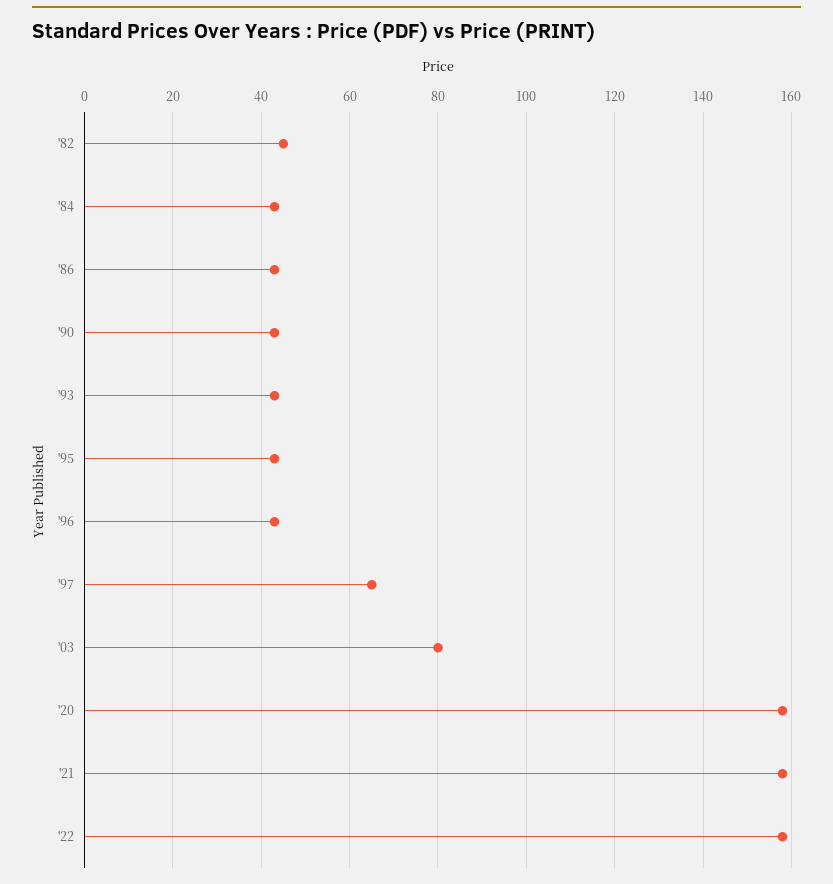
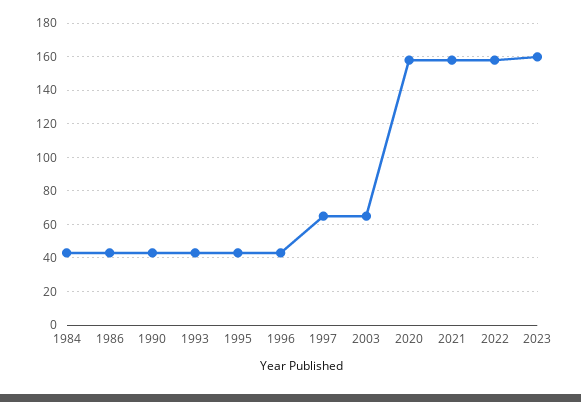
'82: 45 -> none
'03: 80 -> 65
2023: none -> 160

